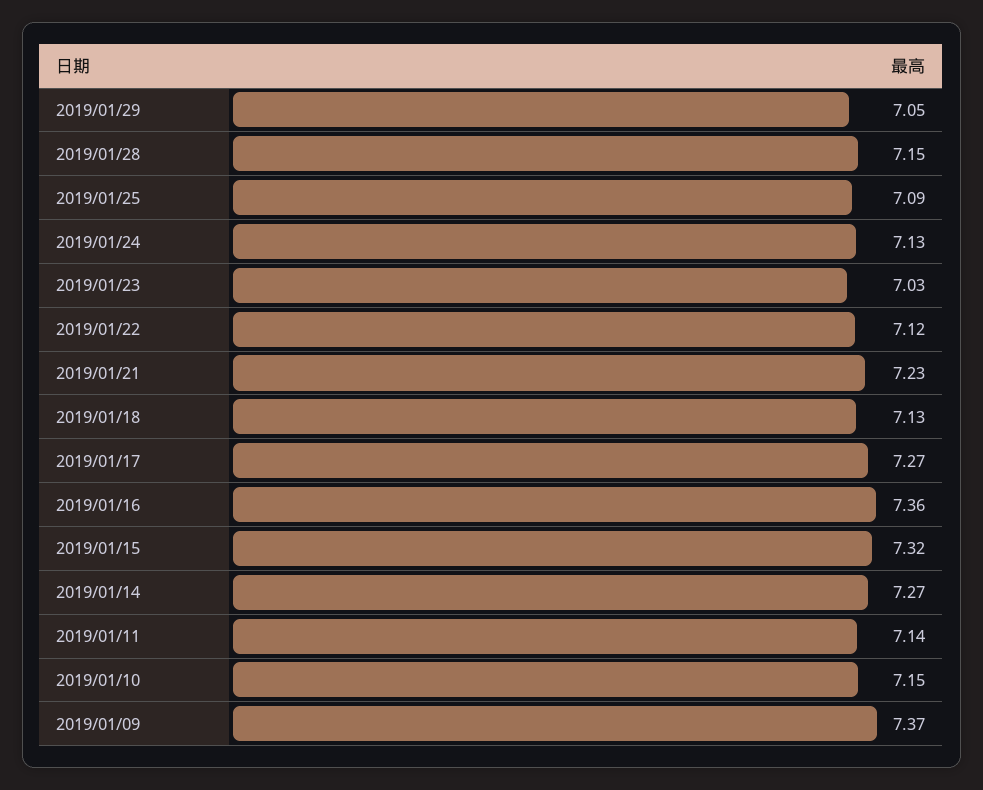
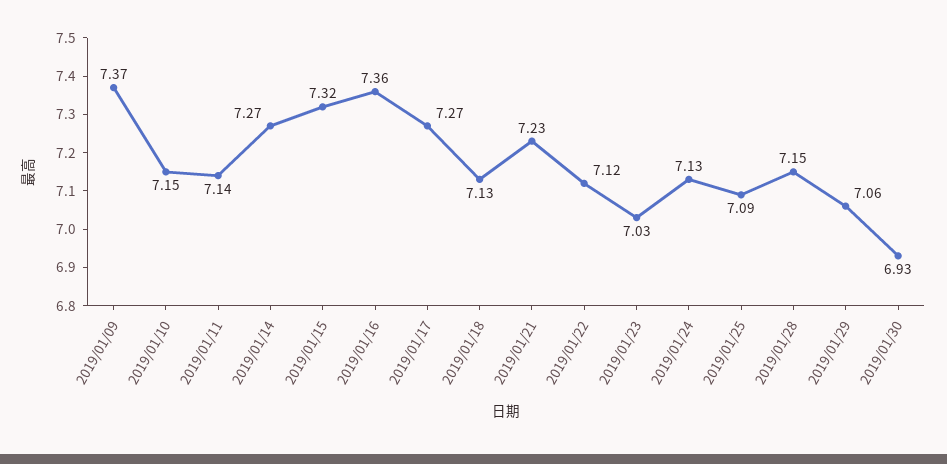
2019/01/29: 7.05 -> 7.06
2019/01/30: none -> 6.93

